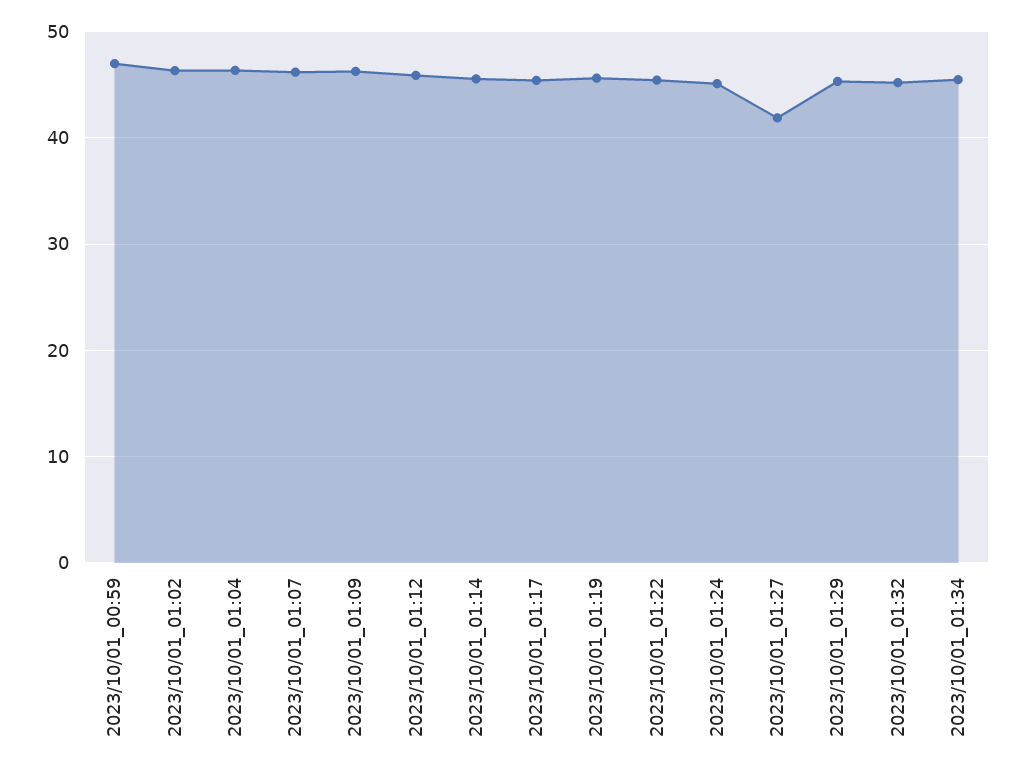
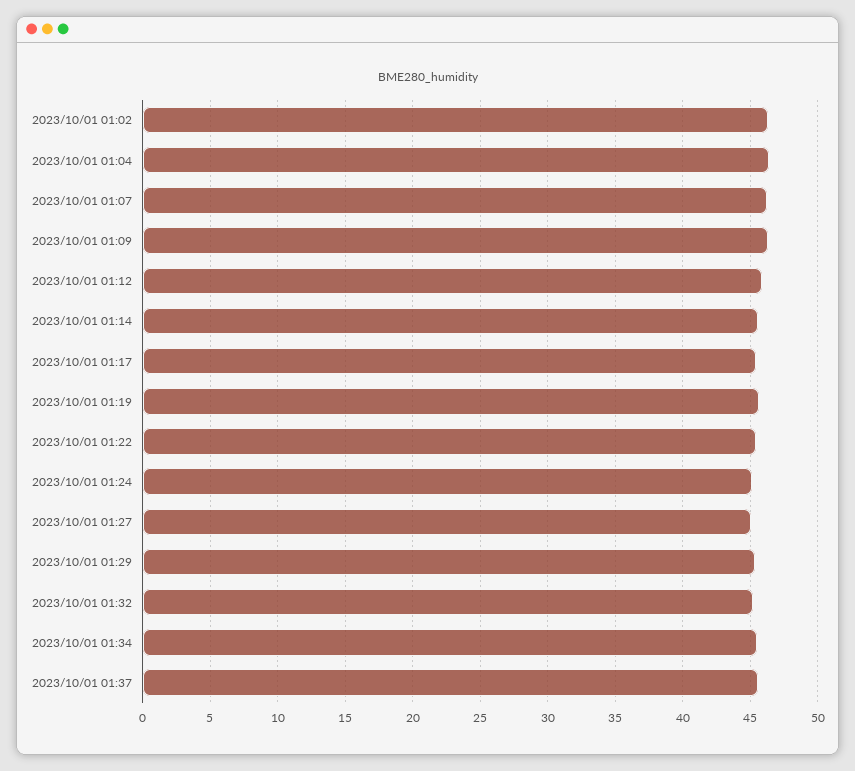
2023/10/01_00:59: 47 -> none
2023/10/01_01:27: 42 -> 45
2023/10/01 01:37: none -> 45.5

